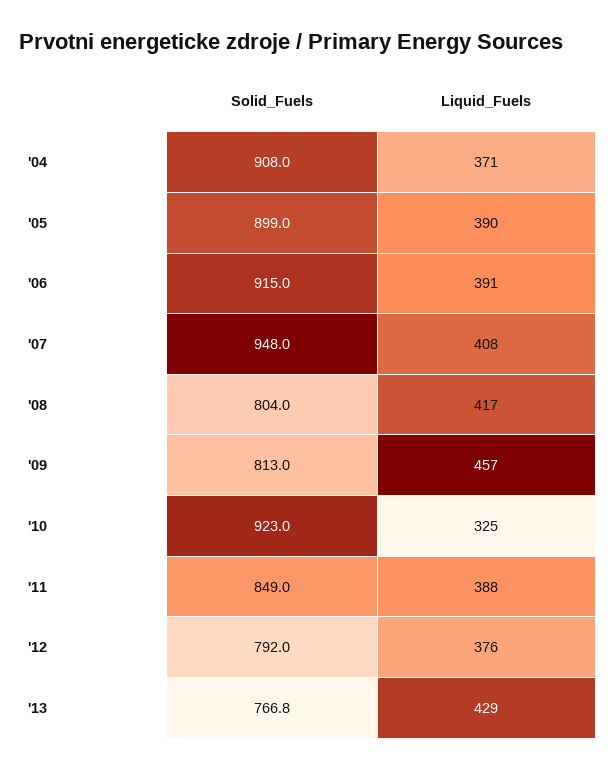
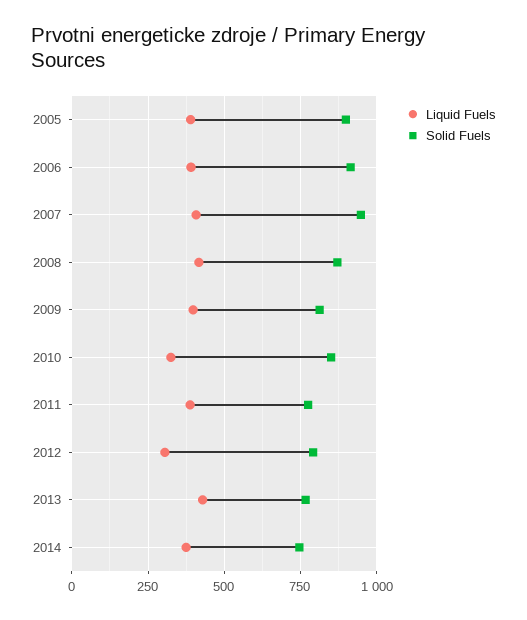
Solid_Fuels, '04: 908 -> none
Liquid_Fuels, '04: 371 -> none
Solid_Fuels, '08: 804 -> 875
Liquid_Fuels, '09: 457 -> 400
Solid_Fuels, '10: 923 -> 850
Solid_Fuels, '11: 849 -> 775
Liquid_Fuels, '12: 376 -> 300
Liquid_Fuels, 2014: none -> 375
Solid_Fuels, 2014: none -> 750

